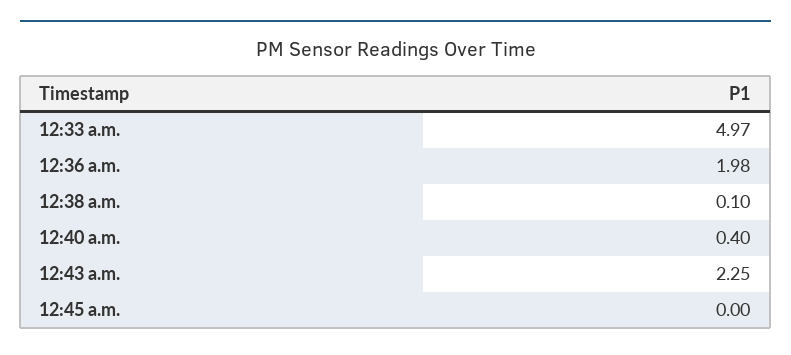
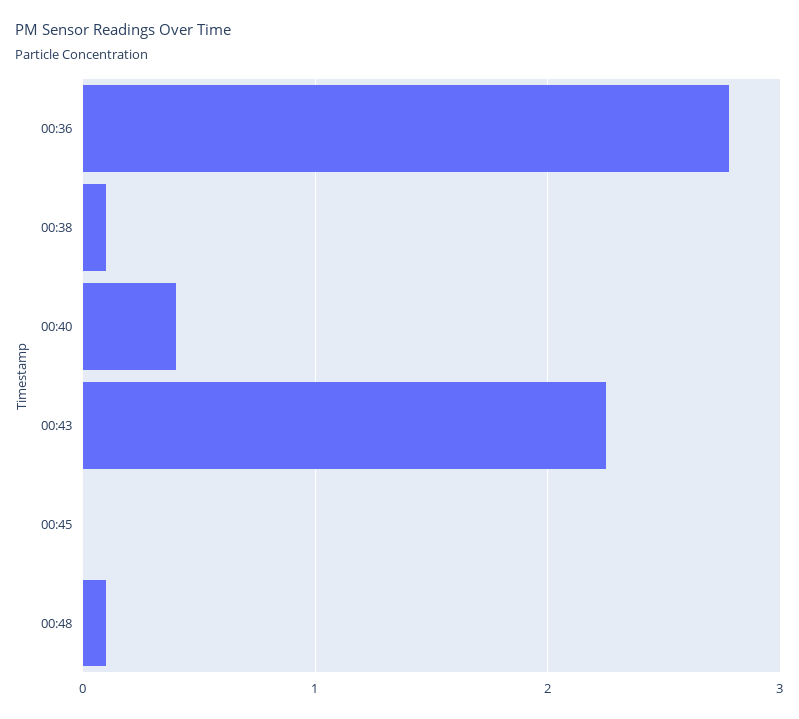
12:33 a.m.: 4.97 -> none
12:36 a.m.: 1.98 -> 2.8
00:48: none -> 0.1

